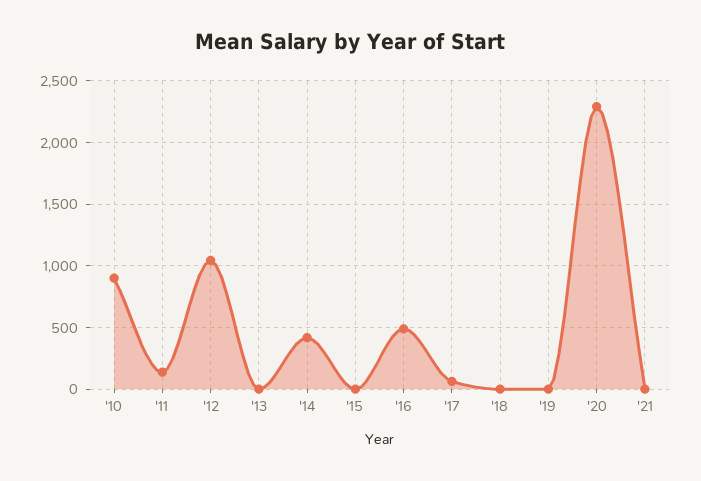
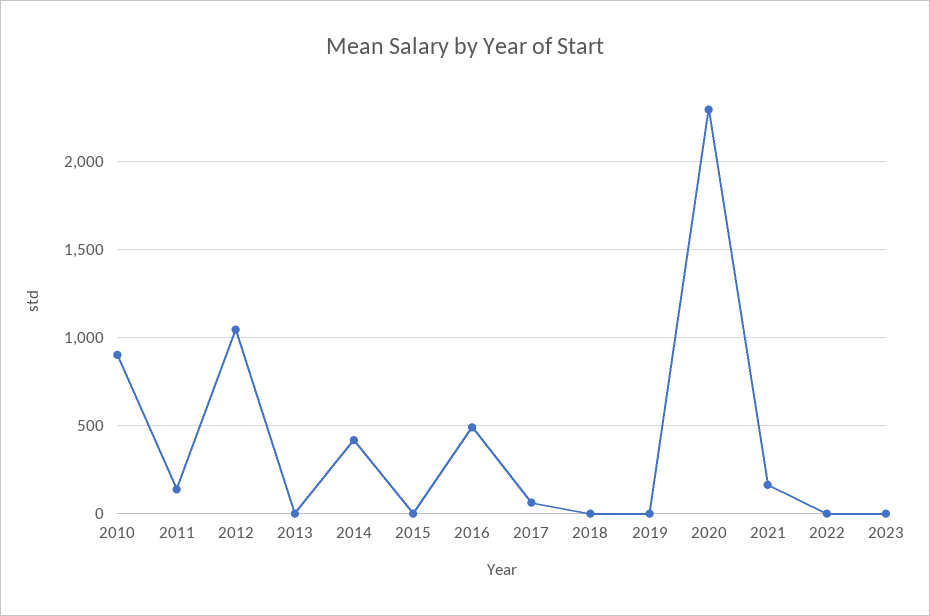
'21: 0 -> 150
2022: none -> 0
2023: none -> 0

